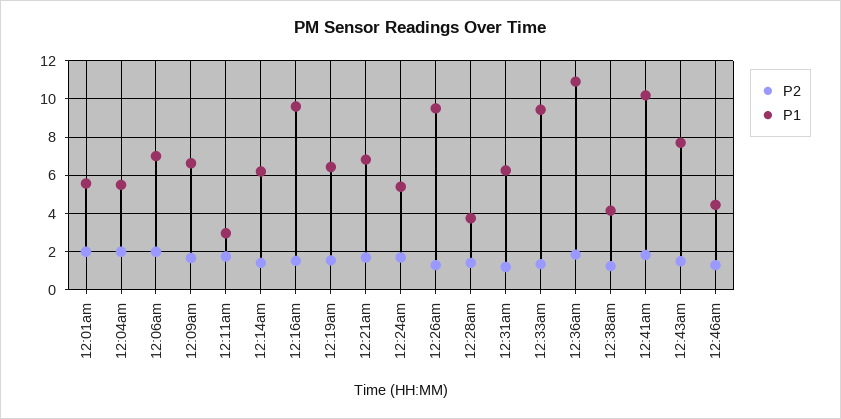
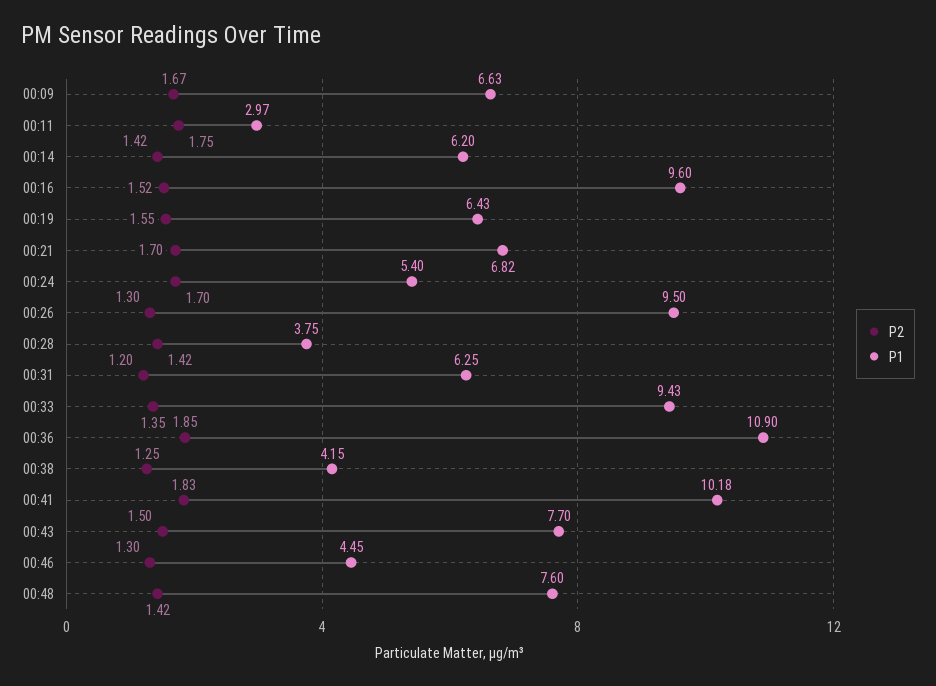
P2, 12:01am: 2 -> none
P1, 12:01am: 5.5 -> none
P2, 12:04am: 2 -> none
P1, 12:04am: 5.5 -> none
P2, 12:06am: 2 -> none
P1, 12:06am: 7 -> none
P2, 00:48: none -> 1.42
P1, 00:48: none -> 7.6

